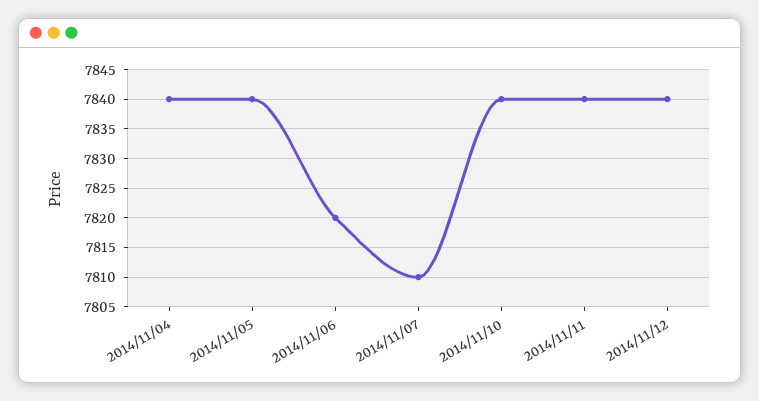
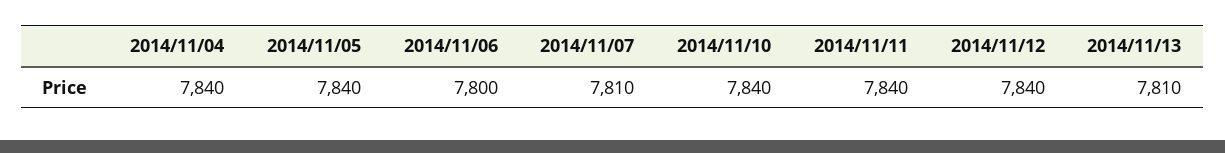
2014/11/06: 7820 -> 7800
2014/11/13: none -> 7810

